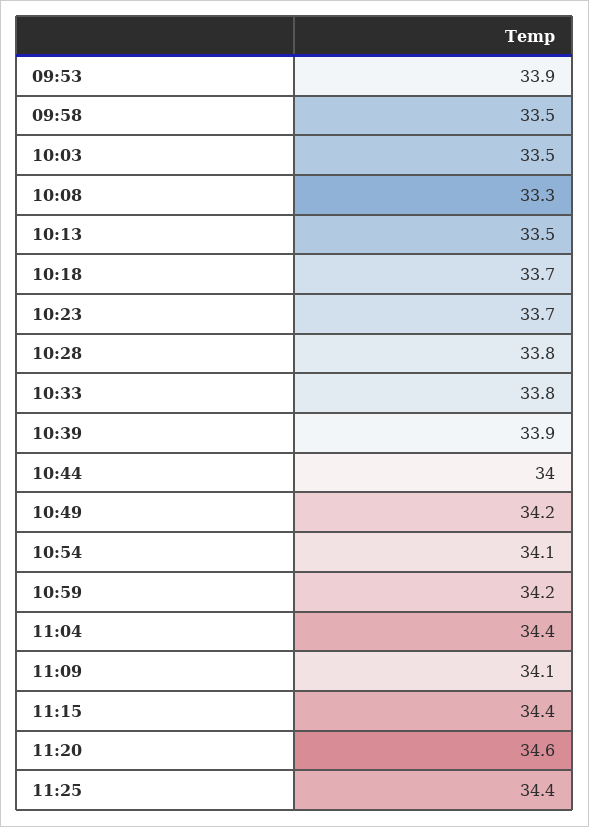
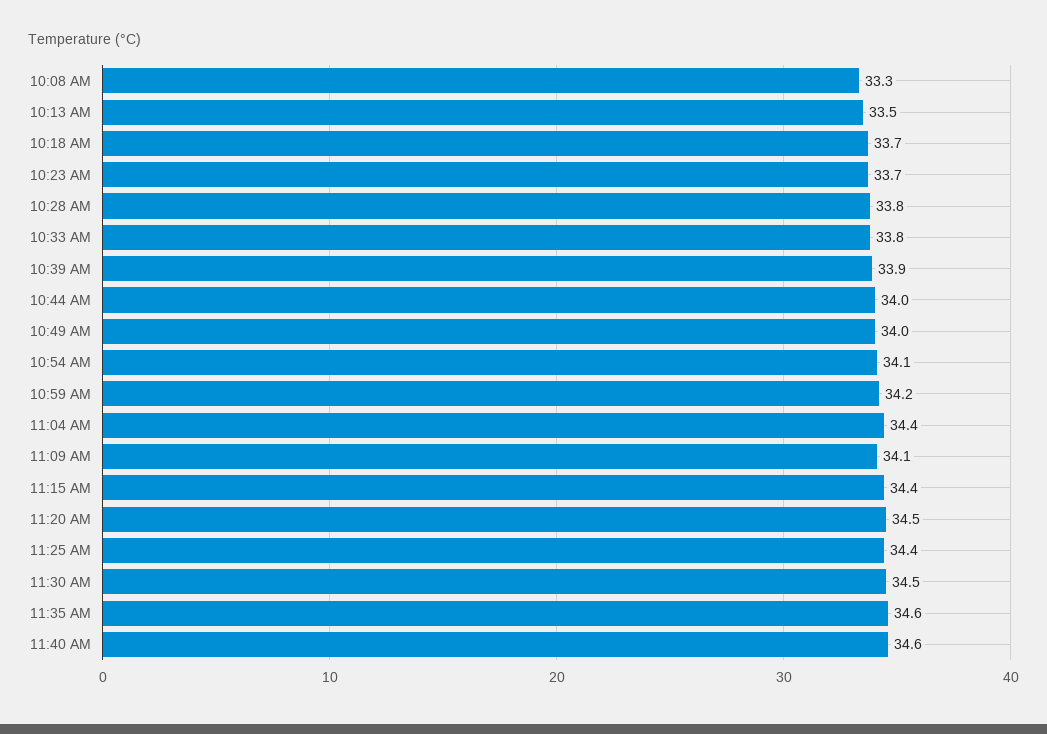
09:53: 33.9 -> none
09:58: 33.5 -> none
10:03: 33.5 -> none
10:49: 34.2 -> 34
11:20: 34.6 -> 34.5
11:30 AM: none -> 34.5
11:35 AM: none -> 34.6
11:40 AM: none -> 34.6

